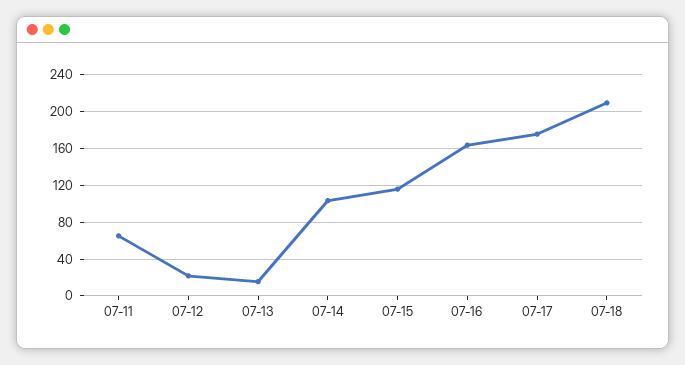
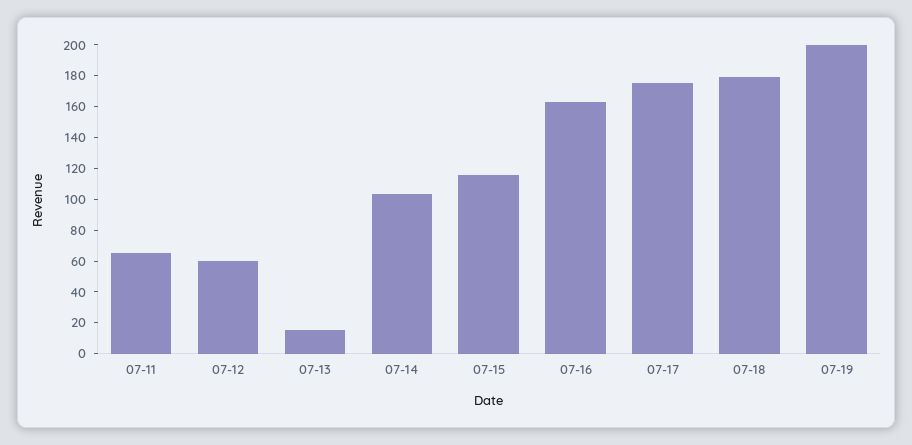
07-12: 20 -> 60
07-18: 210 -> 180
07-19: none -> 200

